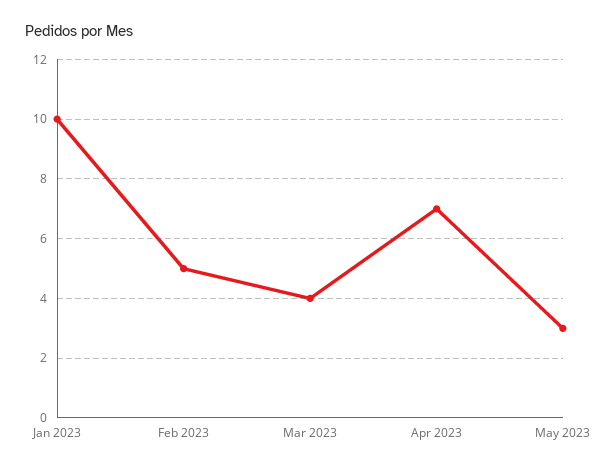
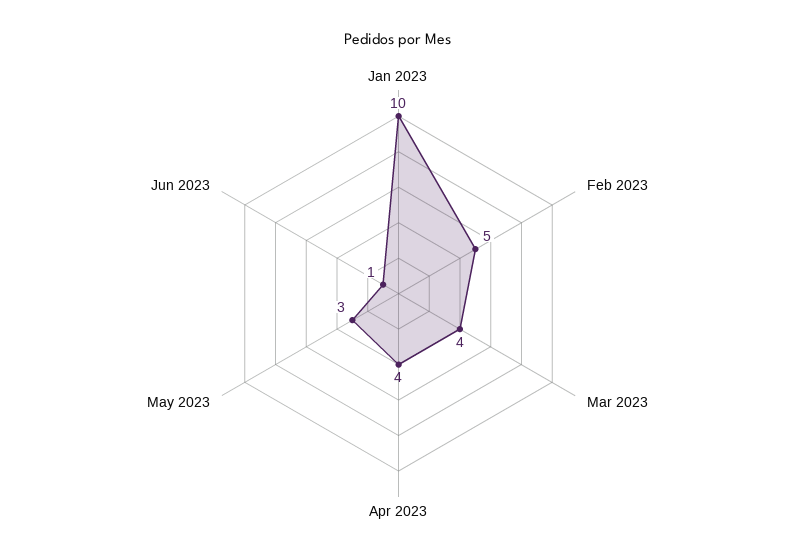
Apr 2023: 7 -> 4
Jun 2023: none -> 1

